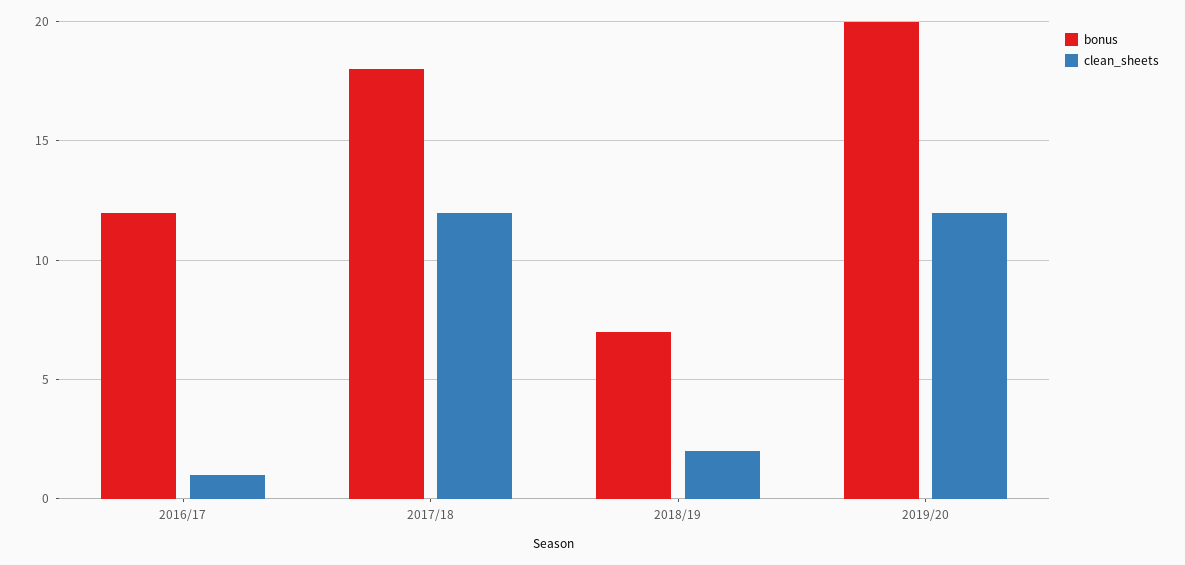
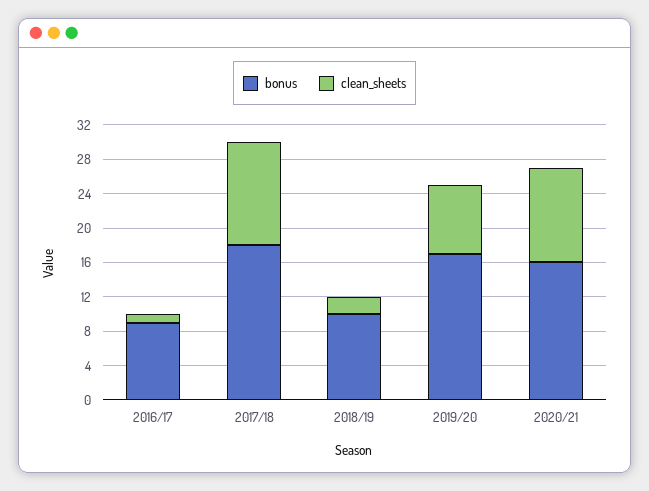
bonus, 2016/17: 12 -> 9
bonus, 2018/19: 7 -> 10
bonus, 2019/20: 20 -> 17
clean_sheets, 2019/20: 12 -> 8
bonus, 2020/21: none -> 16
clean_sheets, 2020/21: none -> 11

